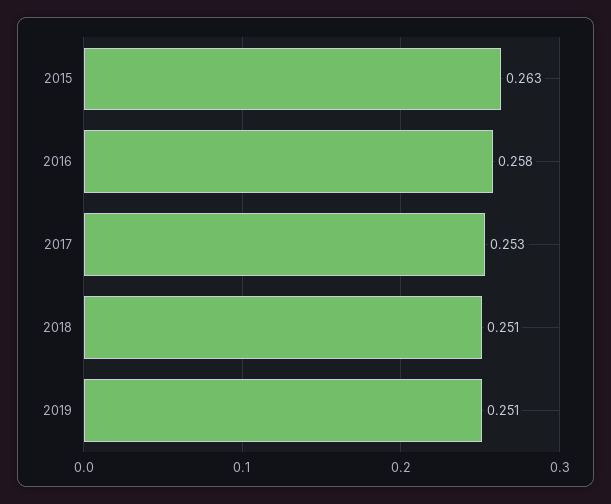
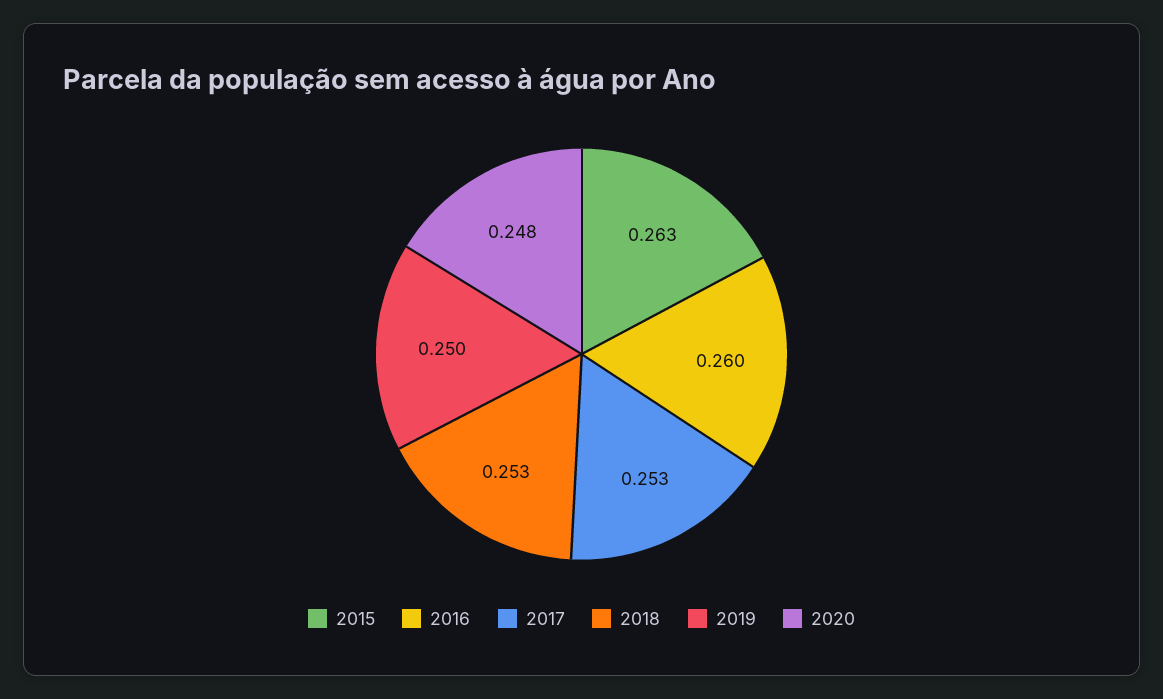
2016: 0.258 -> 0.26
2018: 0.251 -> 0.253
2019: 0.251 -> 0.25
2020: none -> 0.248

